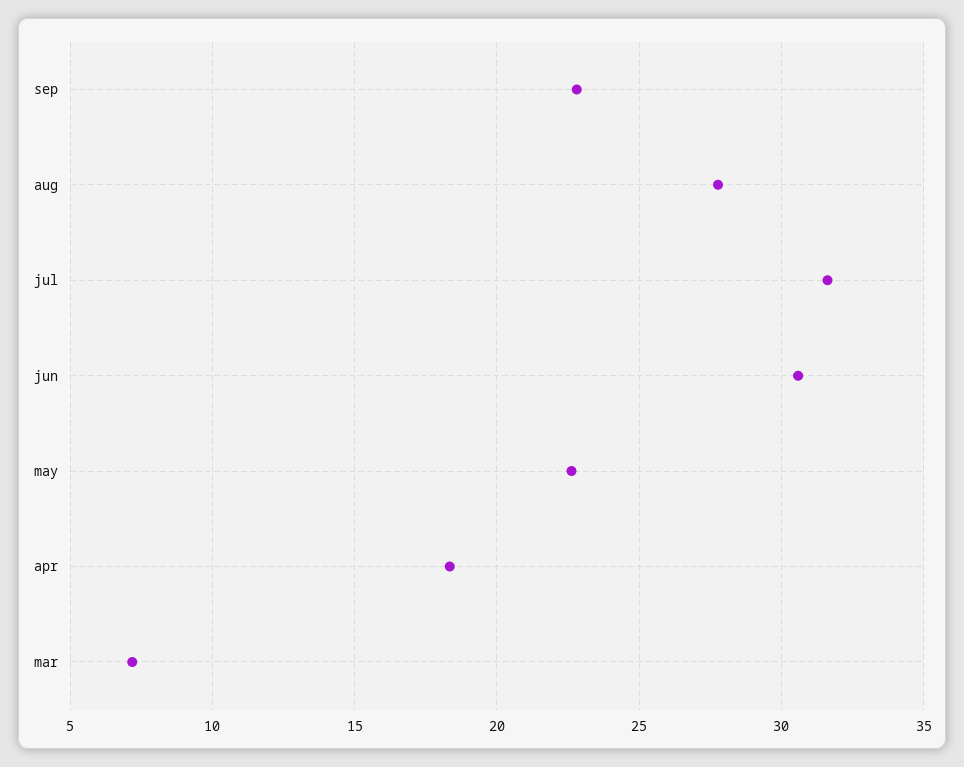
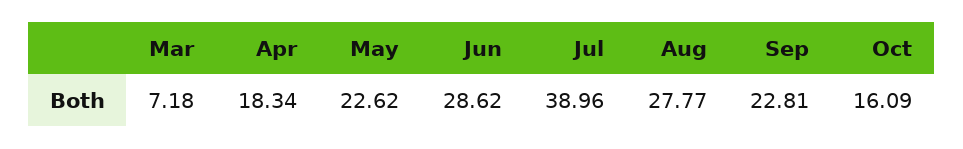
jul: 31.5 -> 38.96
jun: 30.5 -> 28.62
Oct: none -> 16.09

